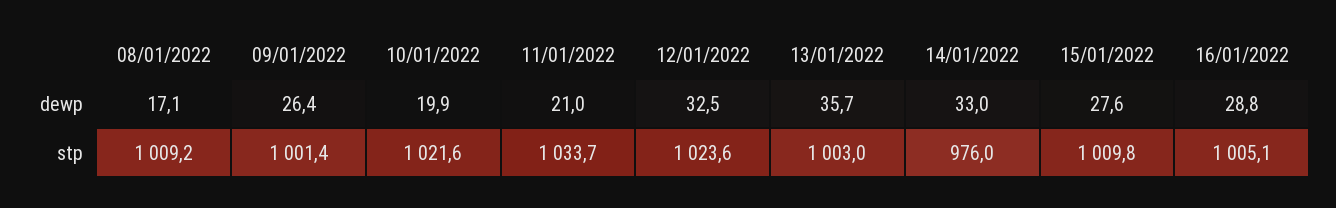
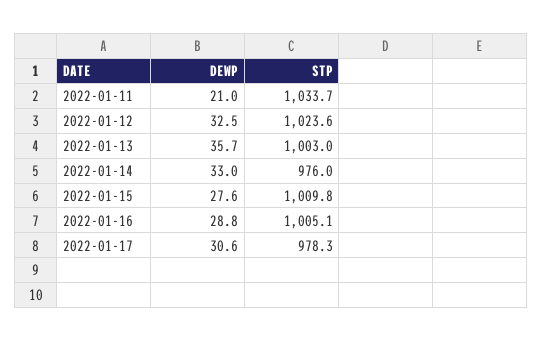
08/01/2022, dewp: 17.1 -> none
09/01/2022, dewp: 26.4 -> none
10/01/2022, dewp: 19.9 -> none
08/01/2022, stp: 1009.2 -> none
09/01/2022, stp: 1001.4 -> none
10/01/2022, stp: 1021.6 -> none
2022-01-17, dewp: none -> 30.6
2022-01-17, stp: none -> 978.3

